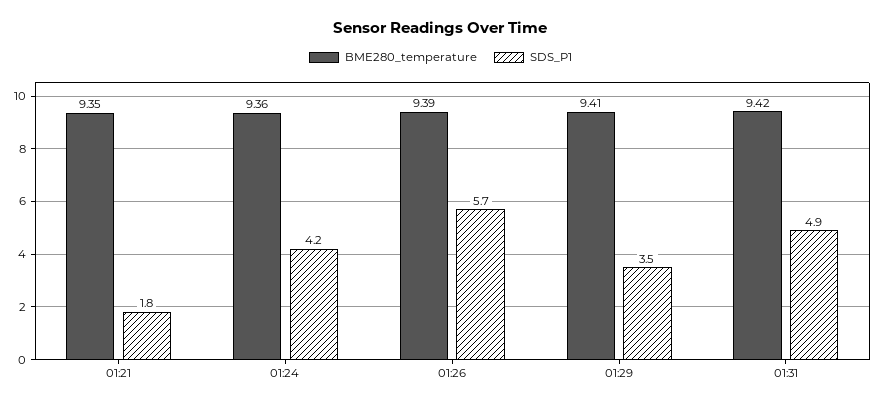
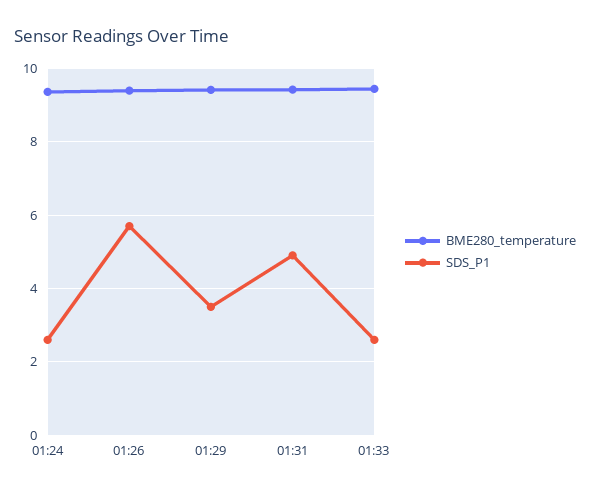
BME280_temperature, 01:21: 9.35 -> none
SDS_P1, 01:21: 1.8 -> none
SDS_P1, 01:24: 4.2 -> 2.6
BME280_temperature, 01:33: none -> 9.4
SDS_P1, 01:33: none -> 2.6

